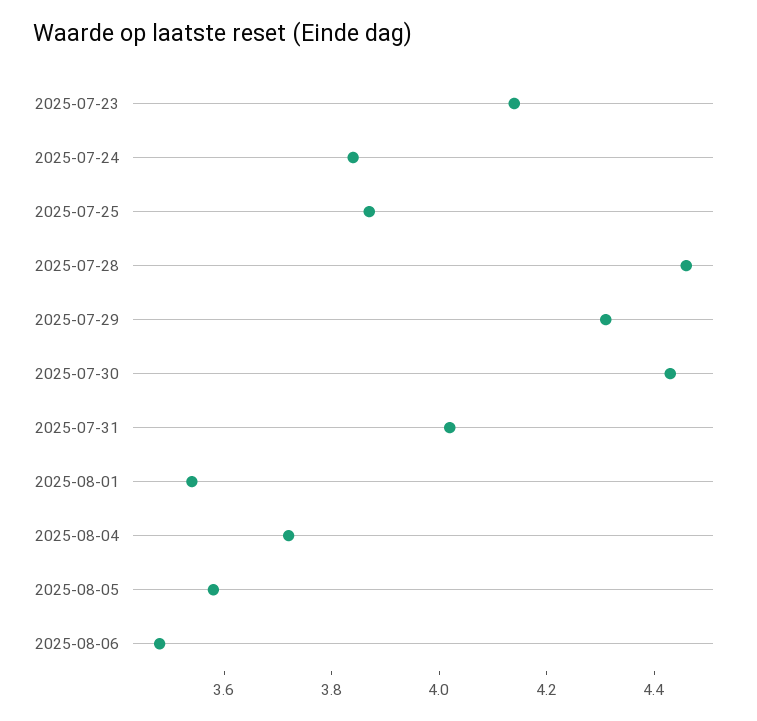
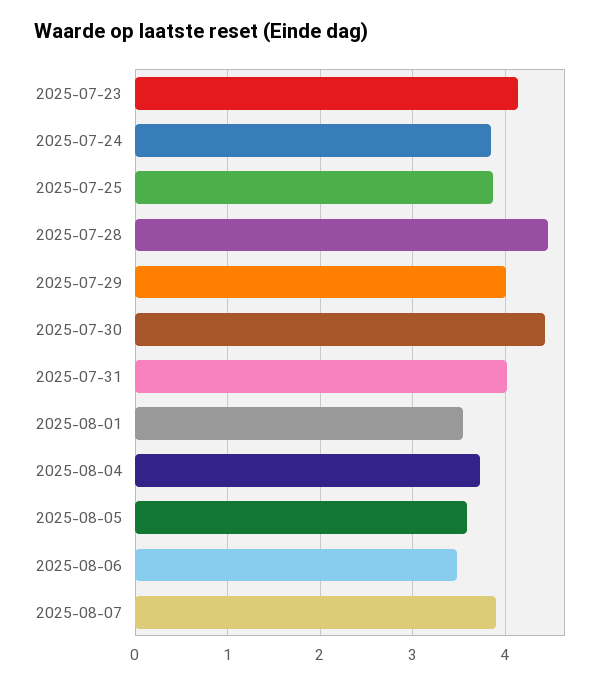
2025-07-29: 4.3 -> 4
2025-08-07: none -> 3.9

